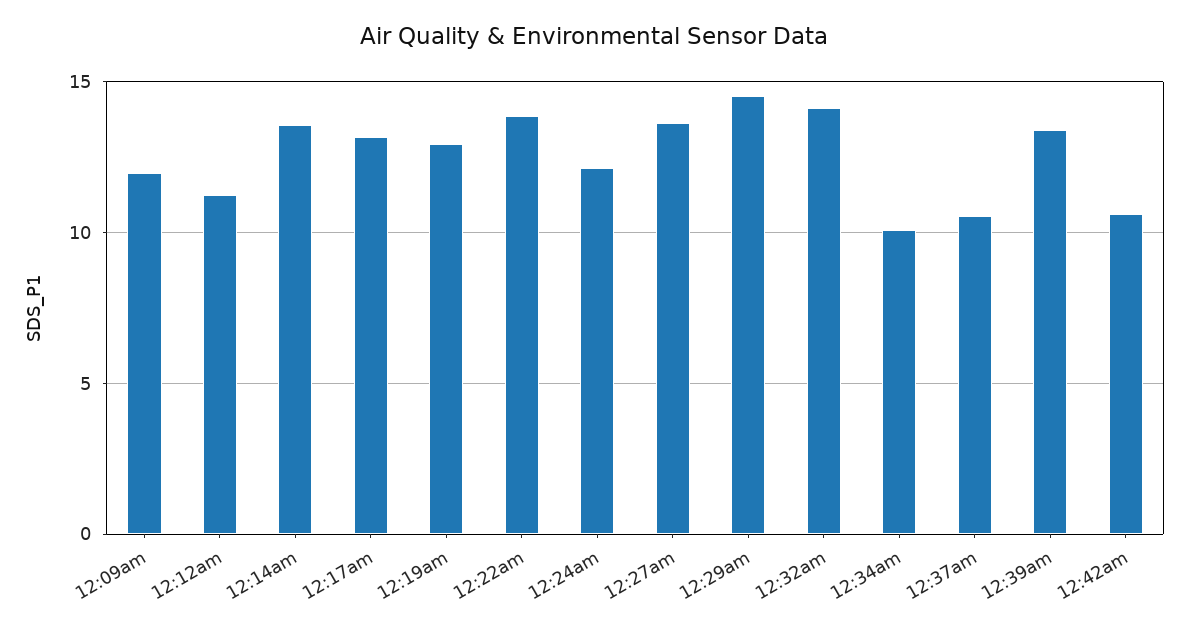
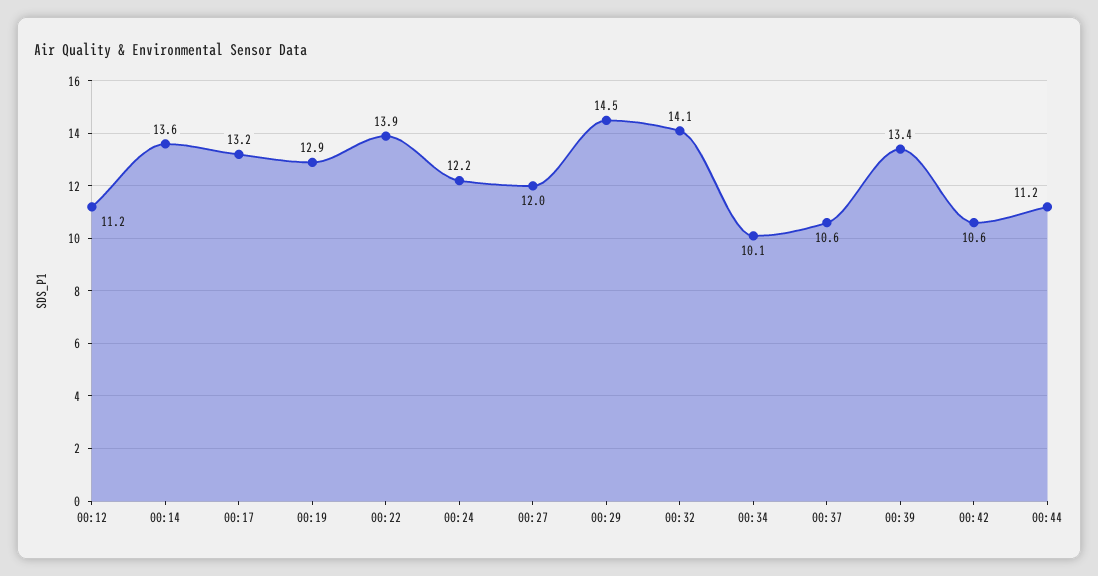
12:09am: 12 -> none
12:27am: 13.5 -> 12
00:44: none -> 11.2

